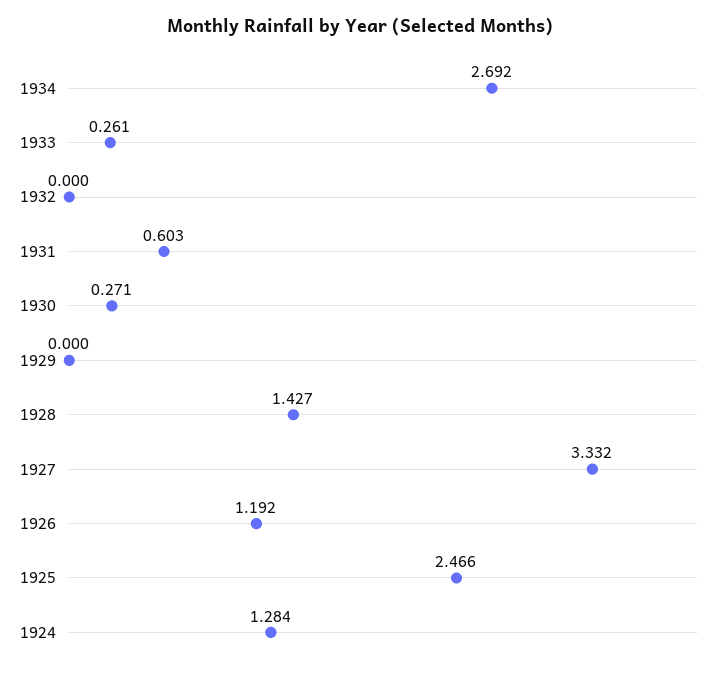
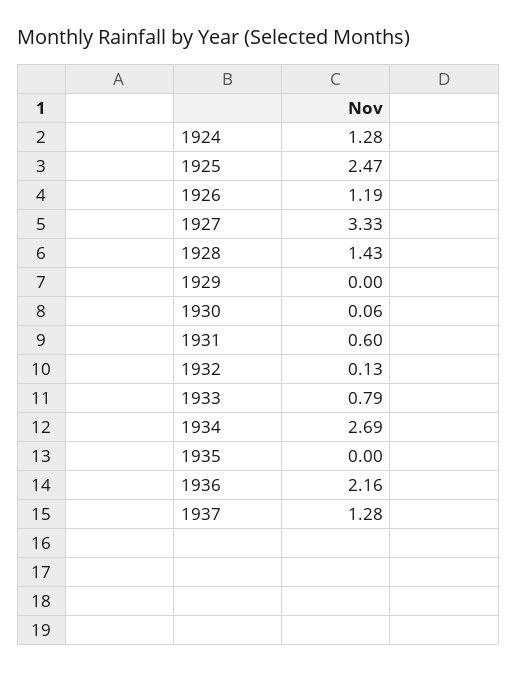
1933: 0.261 -> 0.79
1932: 0 -> 0.13
1930: 0.271 -> 0.06
1935: none -> 0
1936: none -> 2.16
1937: none -> 1.28

